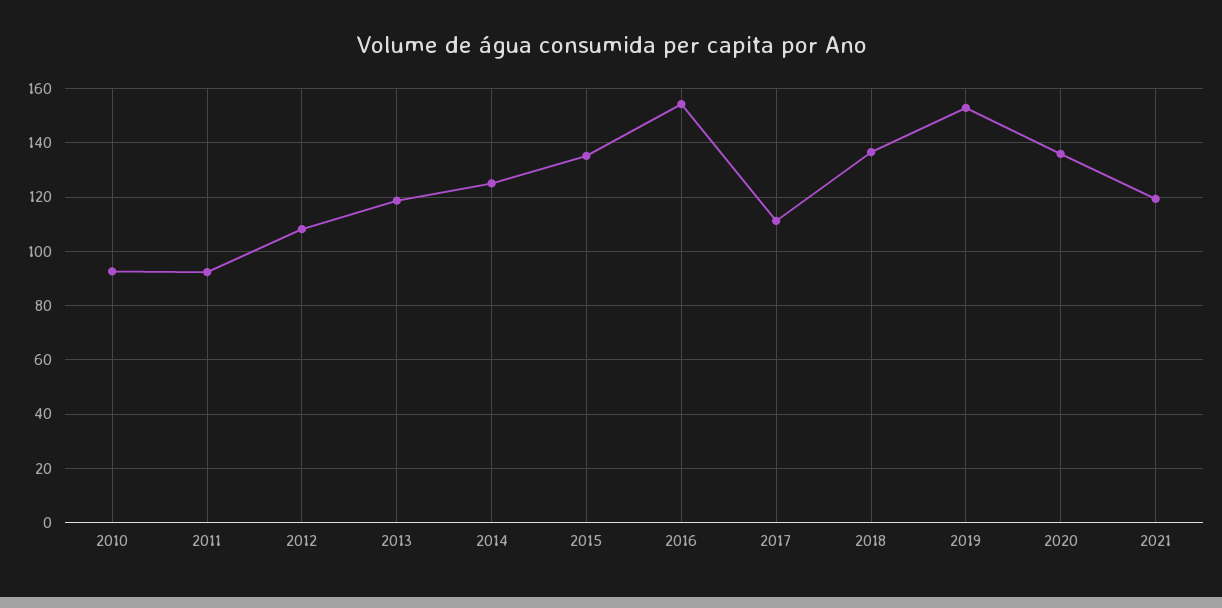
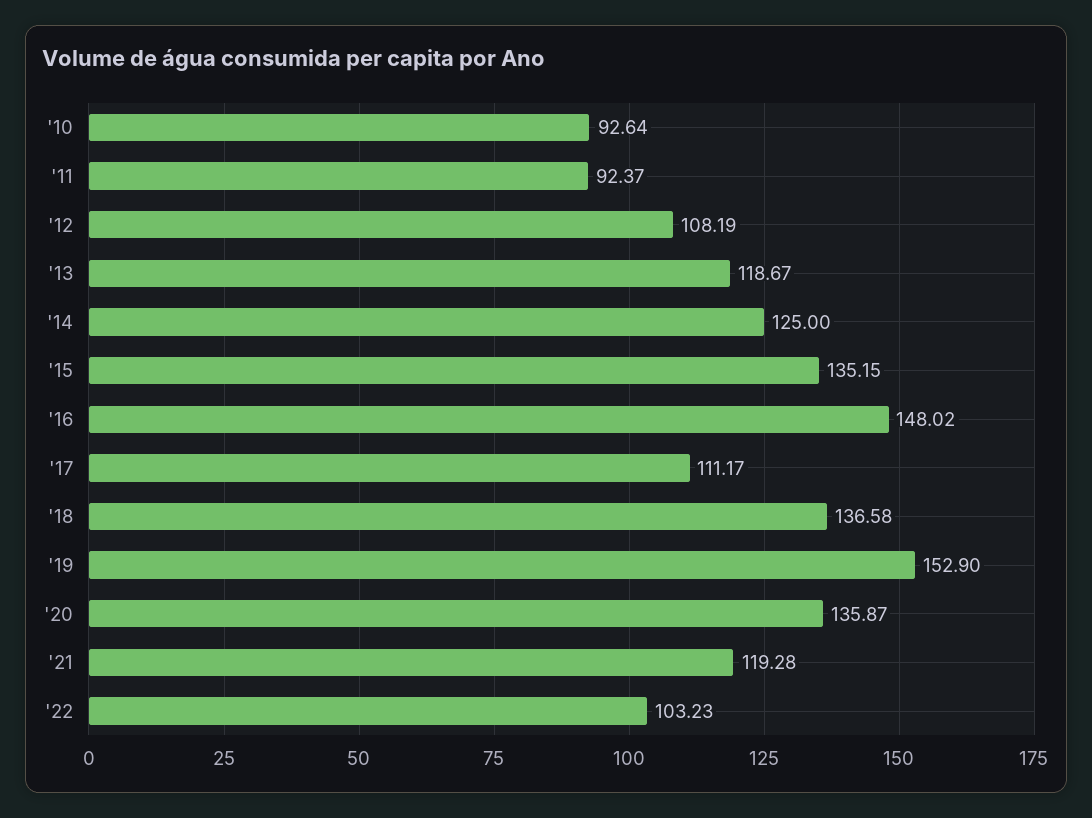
2016: 155 -> 148.02
'22: none -> 103.23

